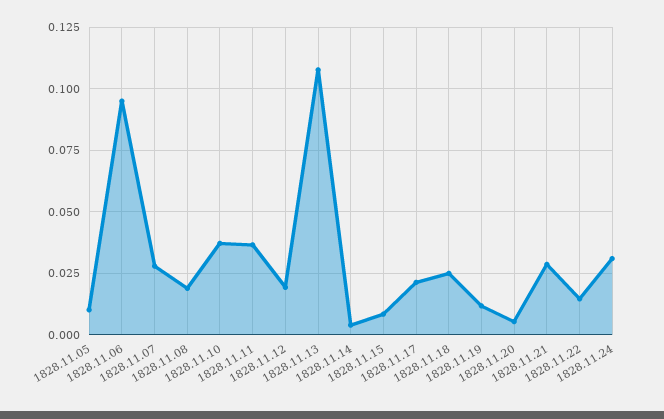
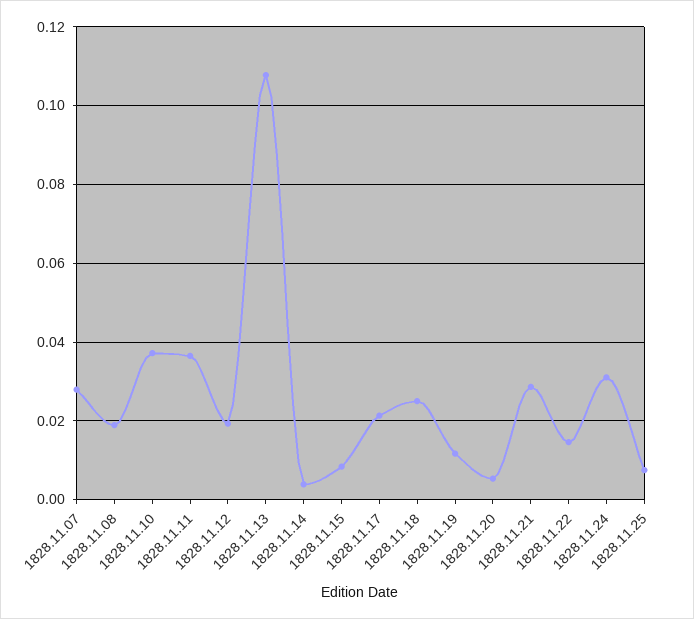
1828.11.05: 0.01 -> none
1828.11.06: 0.095 -> none
1828.11.25: none -> 0.008

